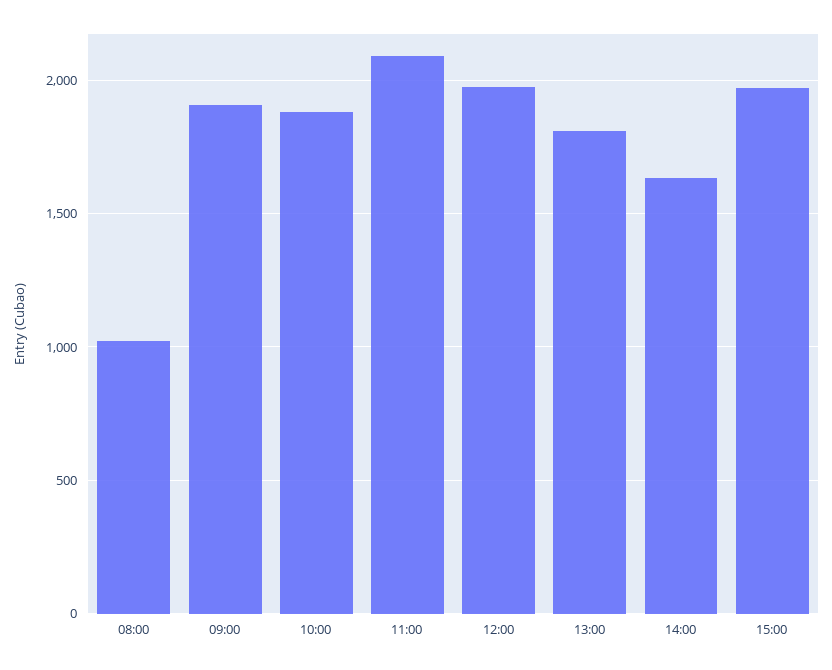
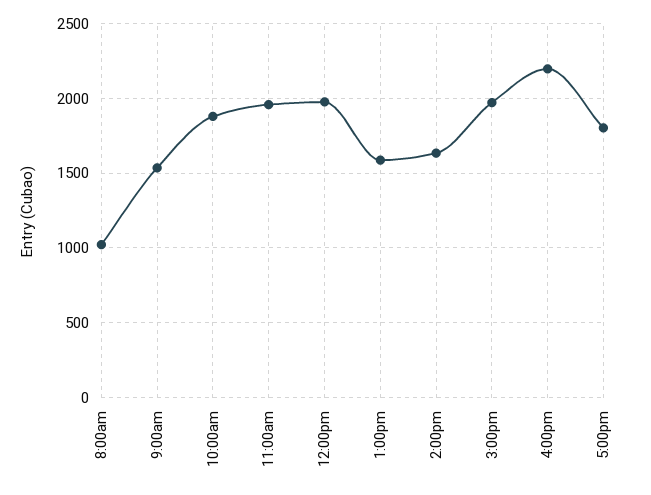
09:00: 1900 -> 1550
11:00: 2100 -> 1950
13:00: 1800 -> 1600
4:00pm: none -> 2200
5:00pm: none -> 1800

